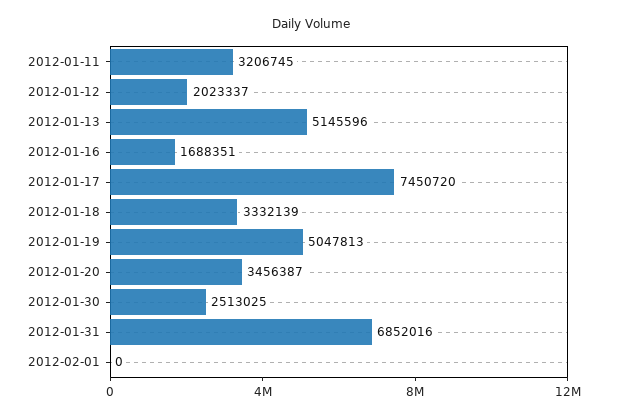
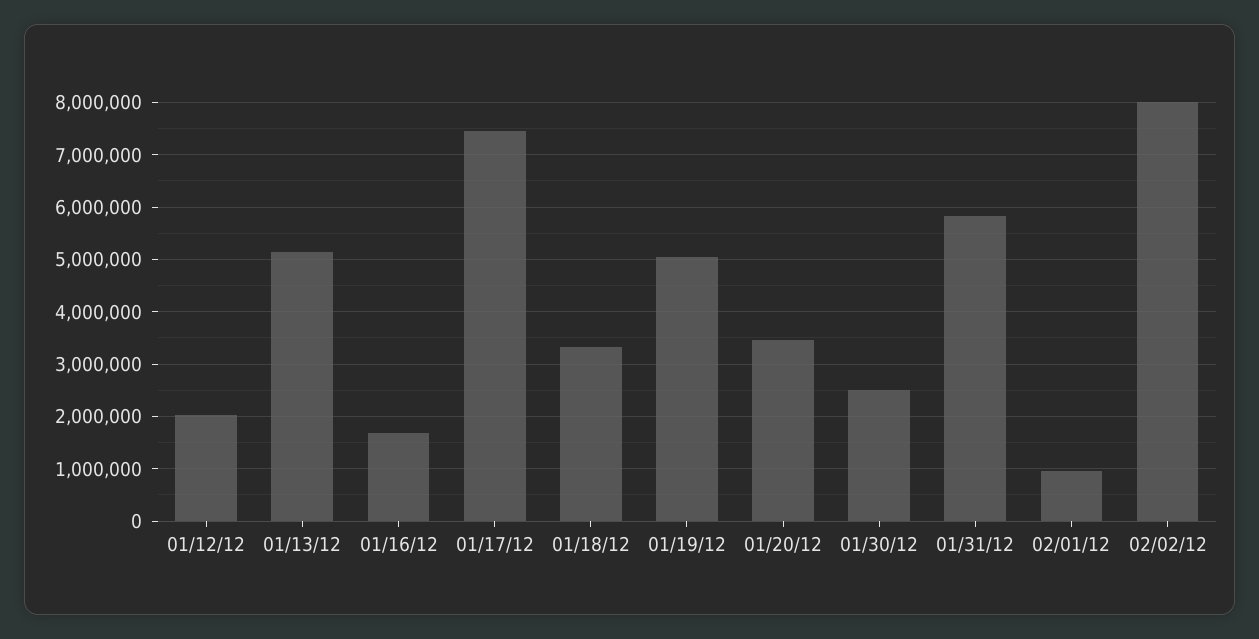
2012-01-11: 3206745 -> none
2012-01-31: 6852016 -> 5800000
2012-02-01: 0 -> 1000000
02/02/12: none -> 8000000

